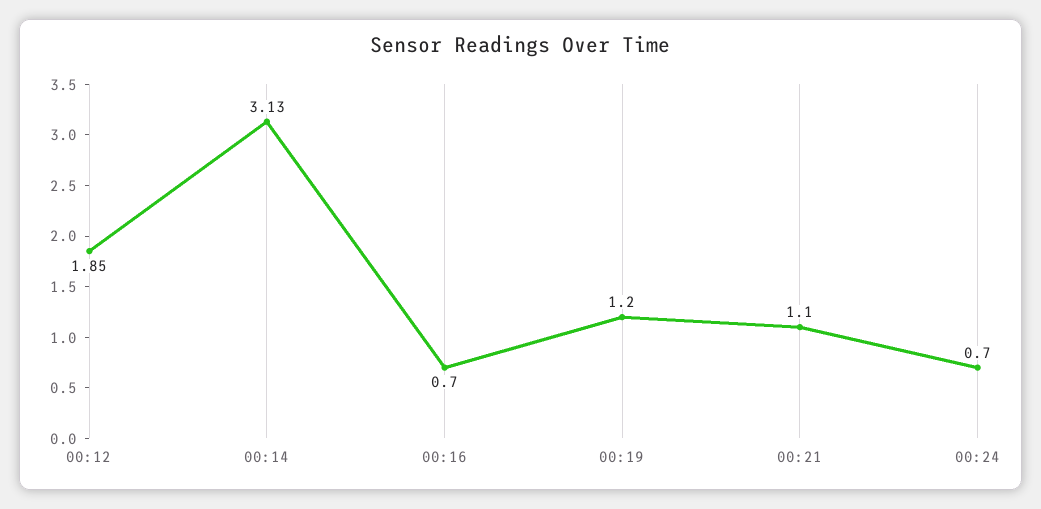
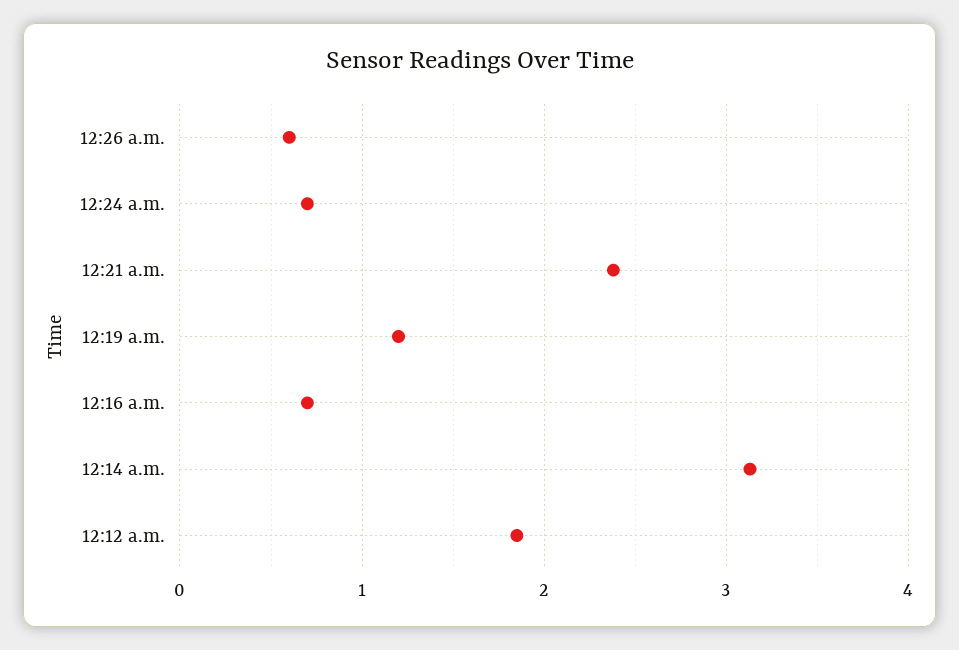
00:21: 1.1 -> 2.4
12:26 a.m.: none -> 0.6

